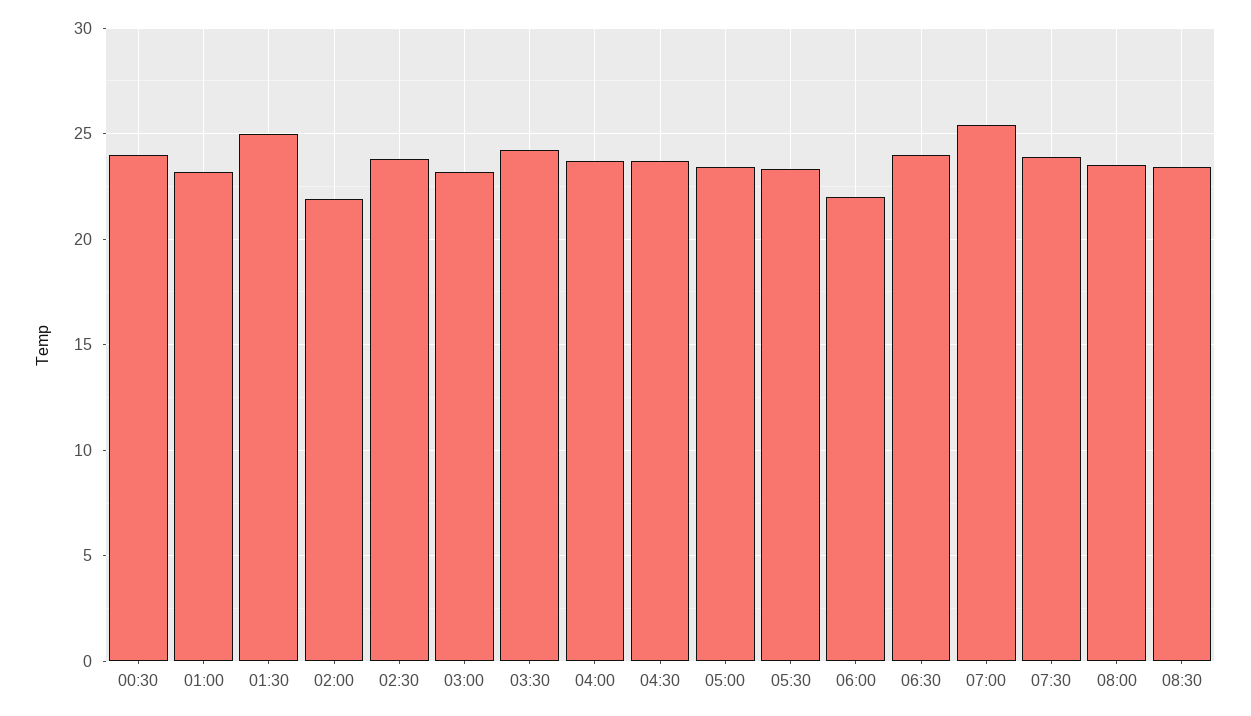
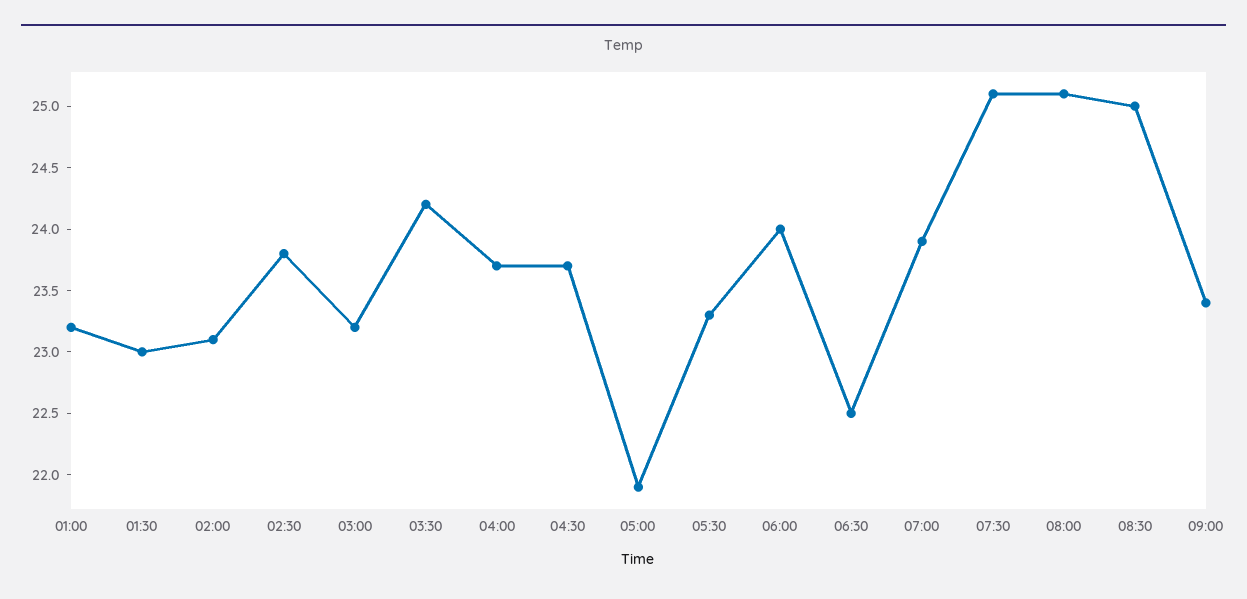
00:30: 24 -> none
01:30: 25 -> 23
02:00: 22 -> 23.1
05:00: 23.5 -> 21.9
06:00: 22 -> 24
06:30: 24 -> 22.5
07:00: 25.5 -> 23.9
07:30: 24 -> 25.1
08:00: 23.5 -> 25.1
08:30: 23.5 -> 25
09:00: none -> 23.4

